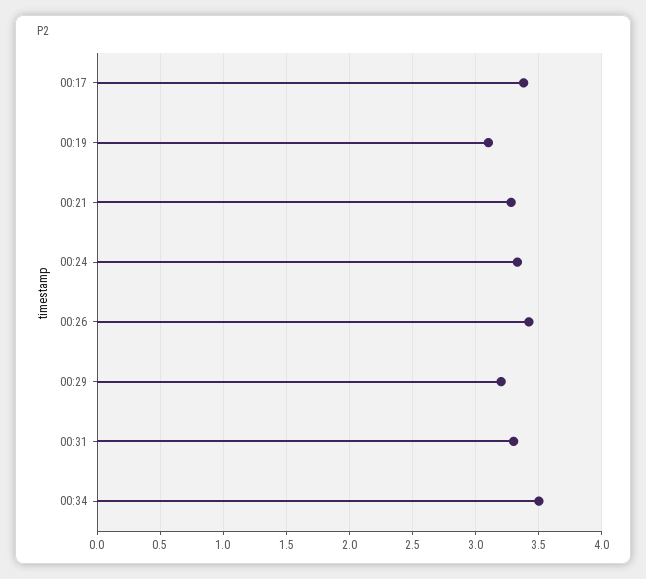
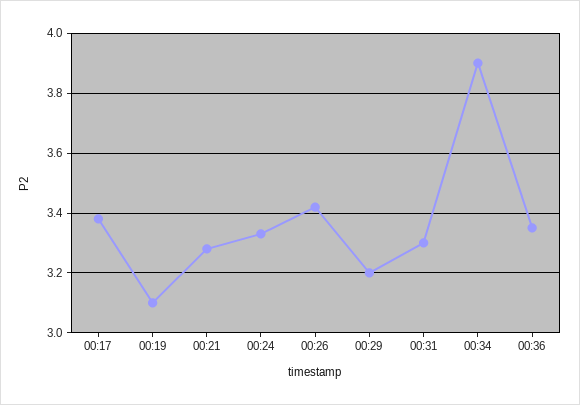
00:34: 3.5 -> 3.9
00:36: none -> 3.35

